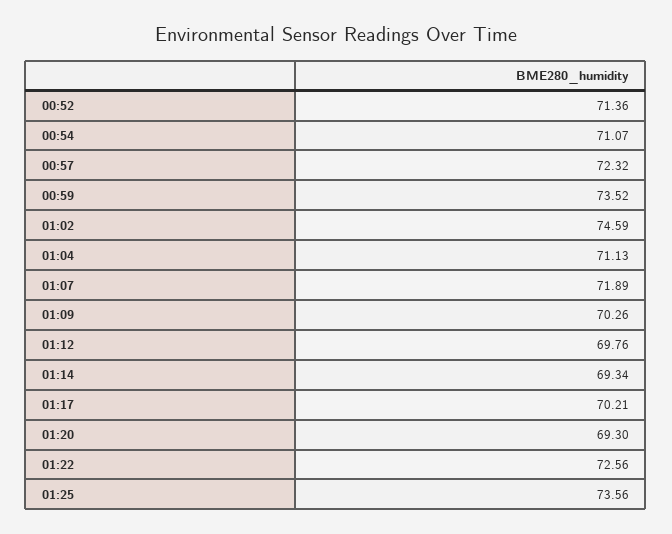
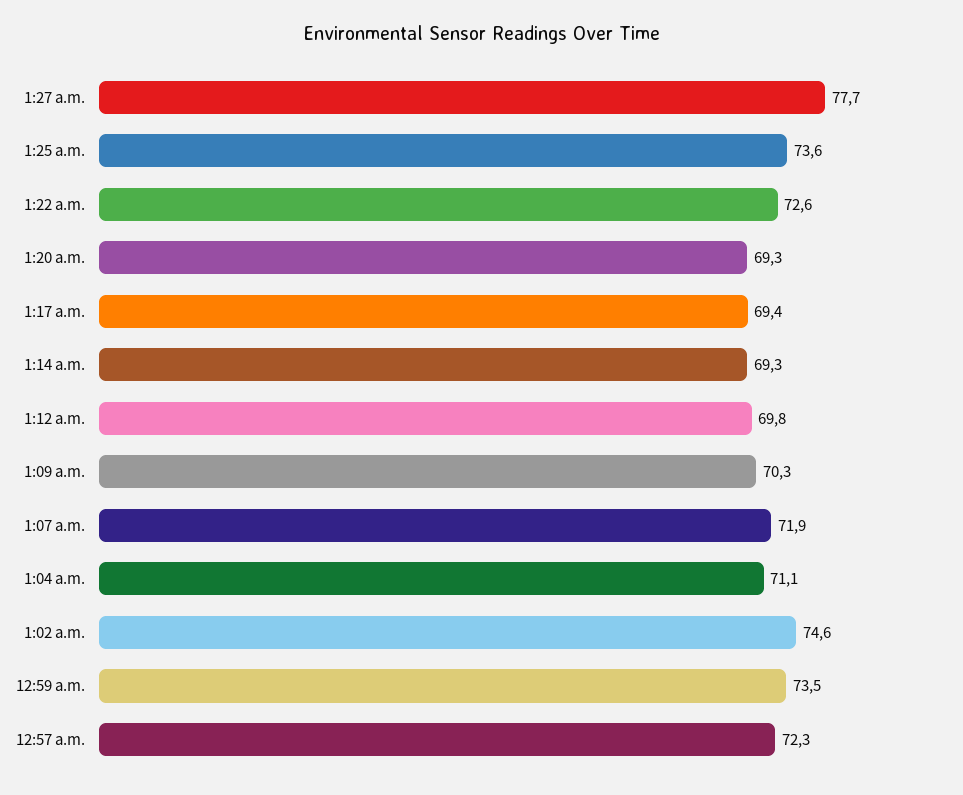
00:52: 71.36 -> none
00:54: 71.07 -> none
01:17: 70.21 -> 69.4
1:27 a.m.: none -> 77.7

